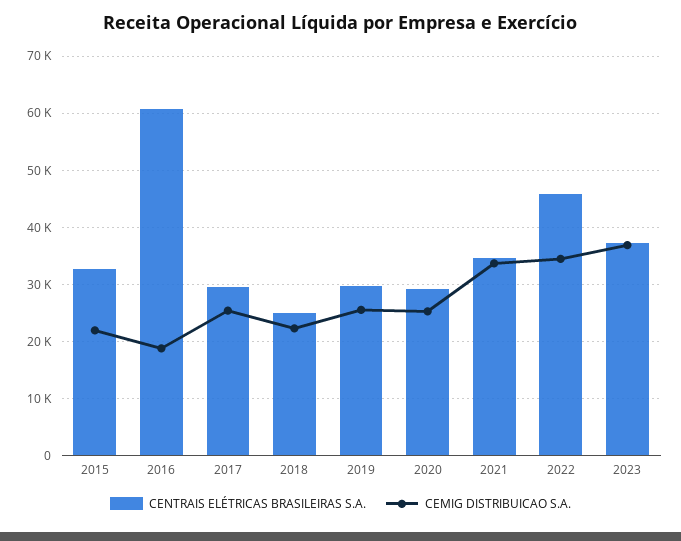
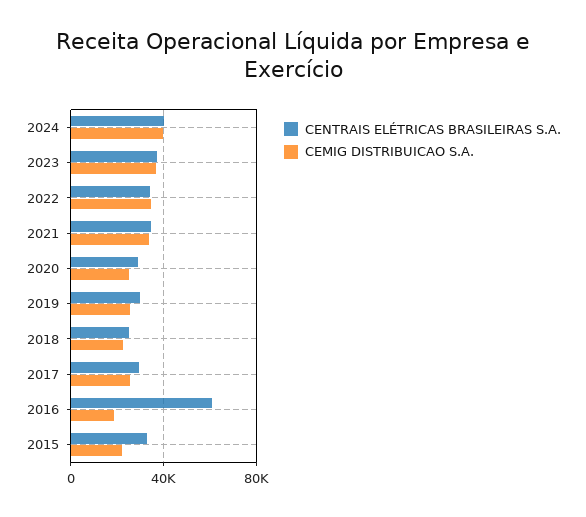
CENTRAIS ELÉTRICAS BRASILEIRAS S.A., 2022: 46000 -> 35000
CENTRAIS ELÉTRICAS BRASILEIRAS S.A., 2024: none -> 40000
CEMIG DISTRIBUICAO S.A., 2024: none -> 40000

